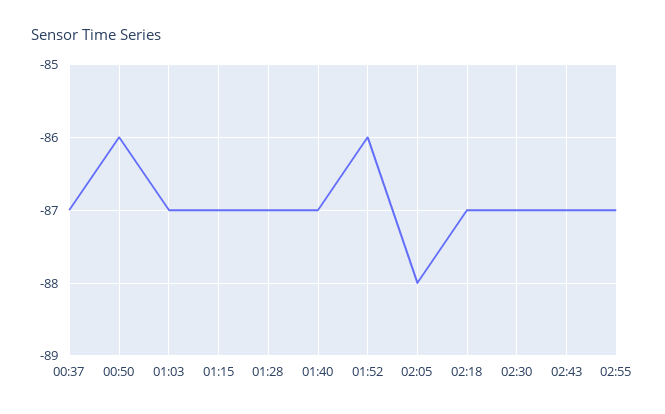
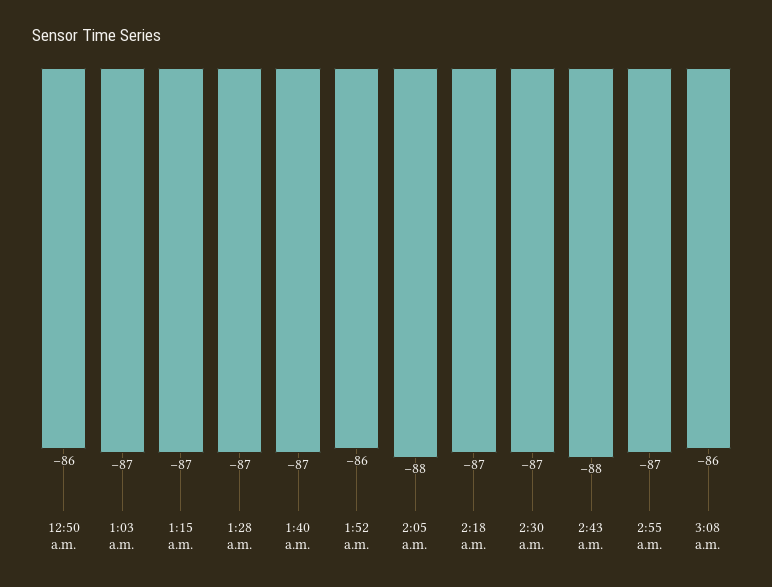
00:37: -87 -> none
02:43: -87 -> -88
3:08 a.m.: none -> -86

